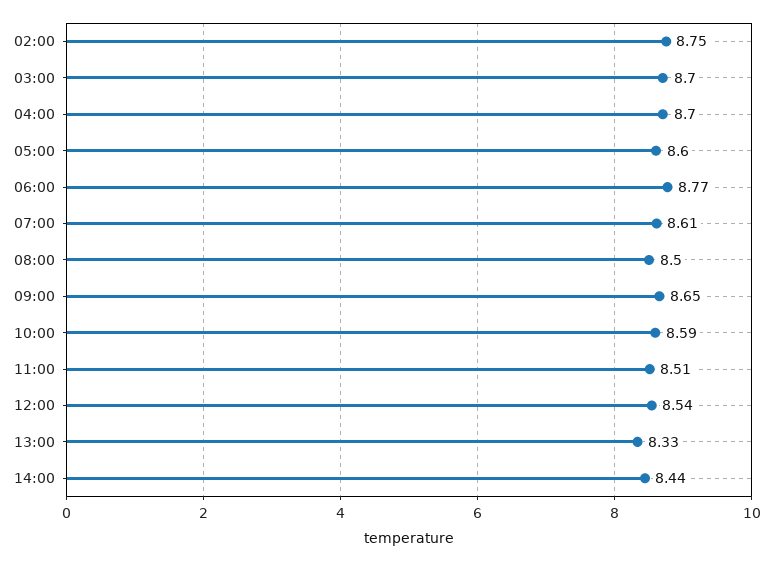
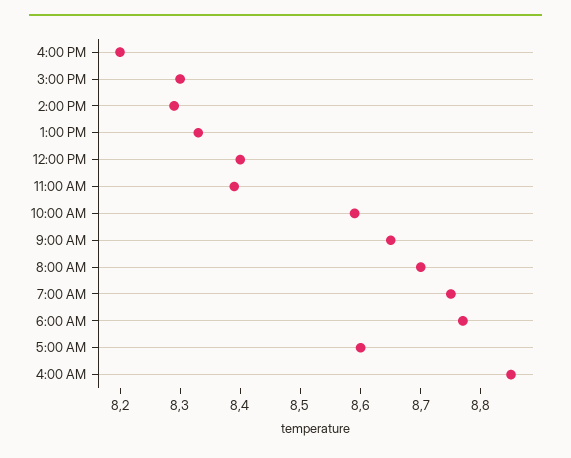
02:00: 8.75 -> none
03:00: 8.7 -> none
04:00: 8.7 -> 8.85
07:00: 8.61 -> 8.75
08:00: 8.5 -> 8.7
11:00: 8.51 -> 8.4
12:00: 8.54 -> 8.4
14:00: 8.44 -> 8.3
4:00 PM: none -> 8.2
3:00 PM: none -> 8.3

